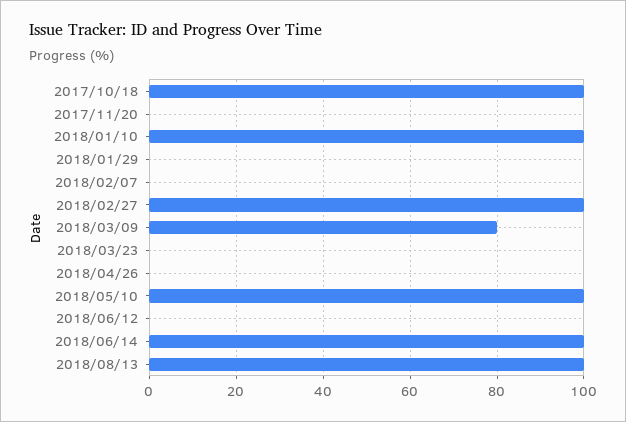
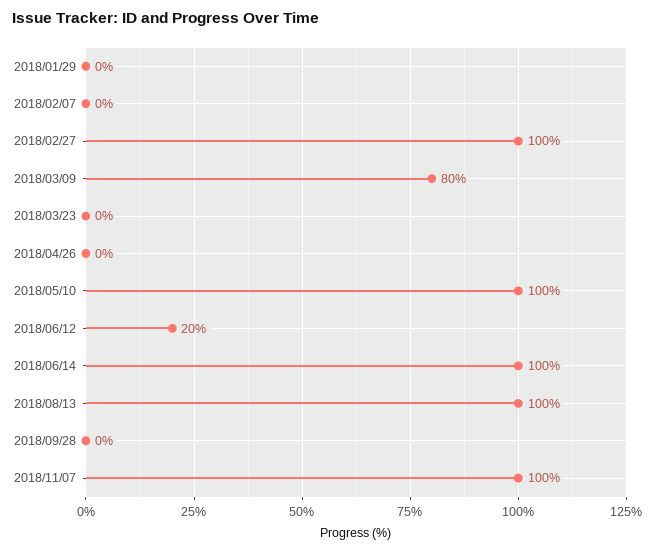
2017/10/18: 100 -> none
2017/11/20: 0 -> none
2018/01/10: 100 -> none
2018/06/12: 0 -> 20
2018/09/28: none -> 0
2018/11/07: none -> 100

